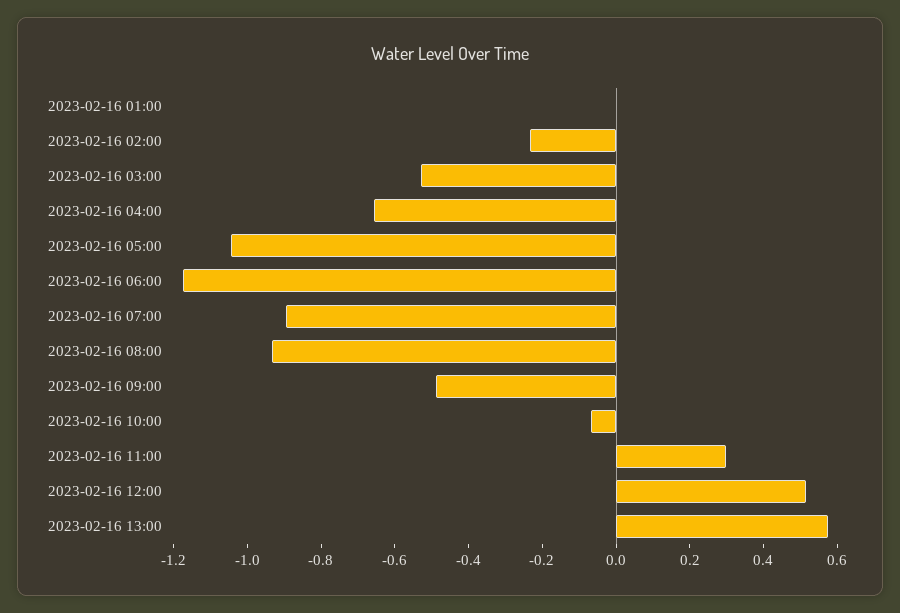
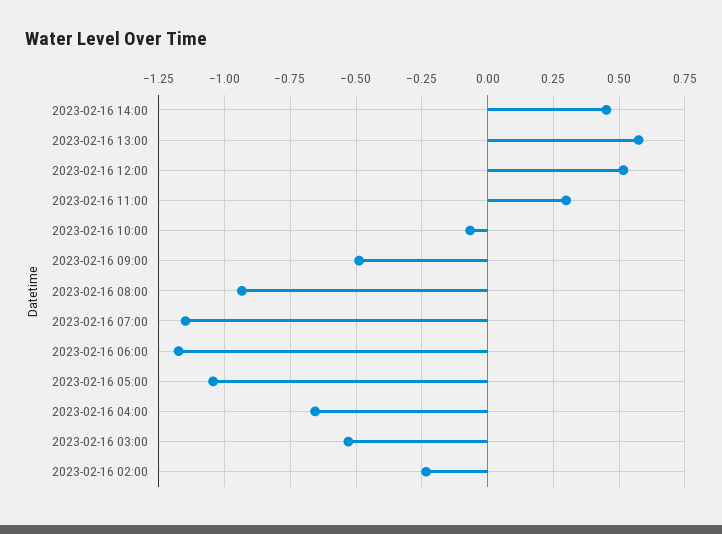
2023-02-16 01:00: 0 -> none
2023-02-16 07:00: -0.9 -> -1.15
2023-02-16 14:00: none -> 0.45

